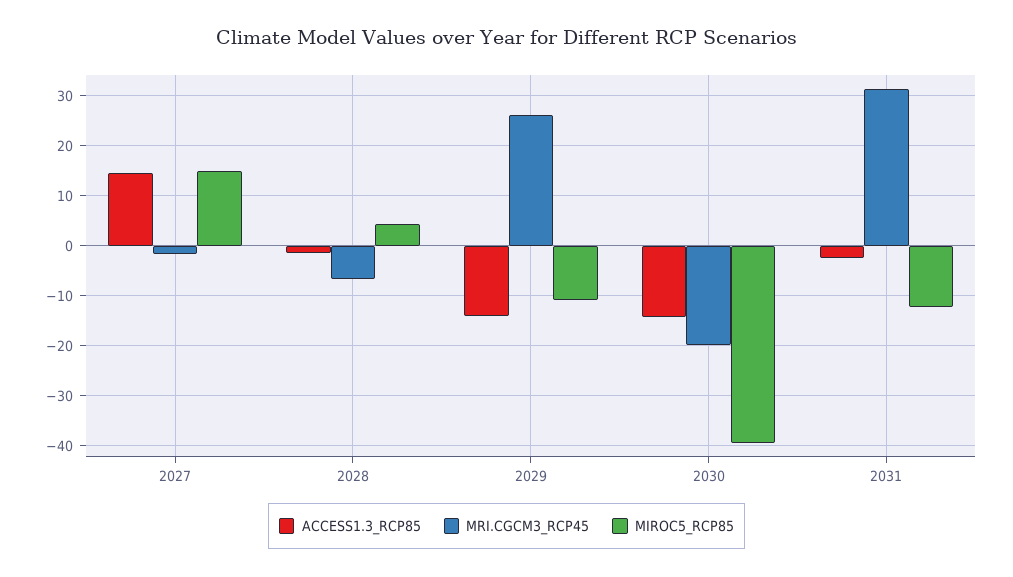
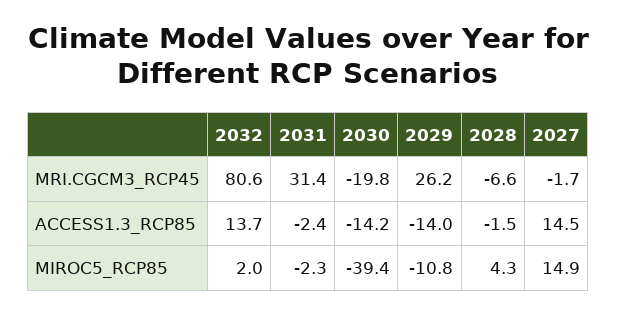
MIROC5_RCP85, 2031: -12 -> -2.3
MRI.CGCM3_RCP45, 2032: none -> 80.6
ACCESS1.3_RCP85, 2032: none -> 13.7
MIROC5_RCP85, 2032: none -> 2

